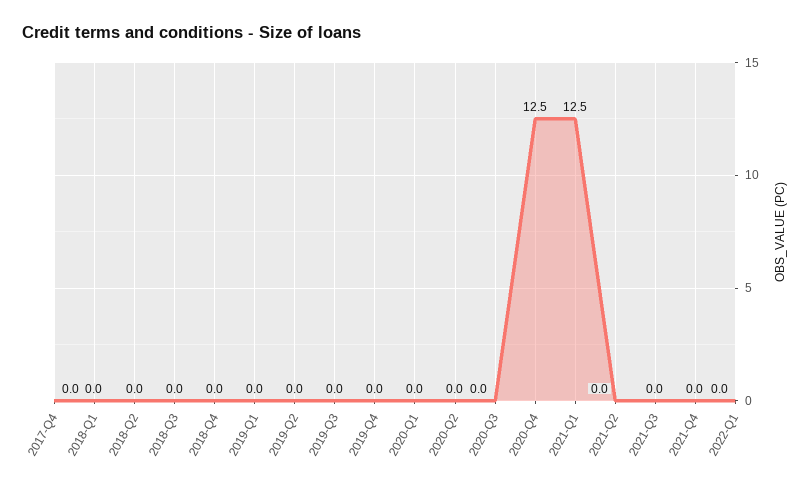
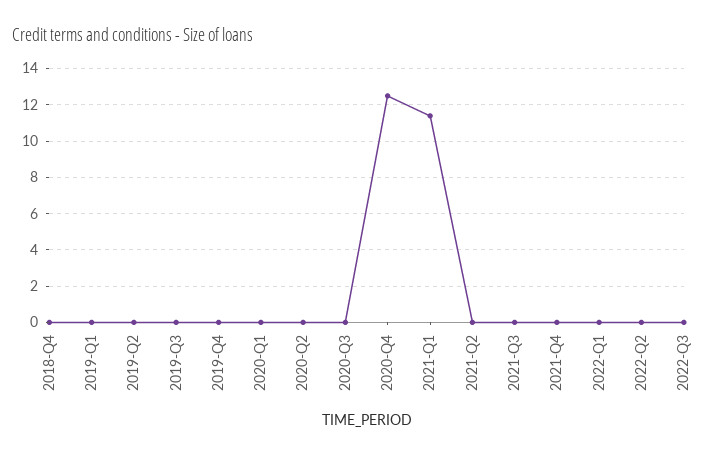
2017-Q4: 0 -> none
2018-Q1: 0 -> none
2018-Q2: 0 -> none
2018-Q3: 0 -> none
2021-Q1: 12.5 -> 11.5
2022-Q2: none -> 0
2022-Q3: none -> 0

